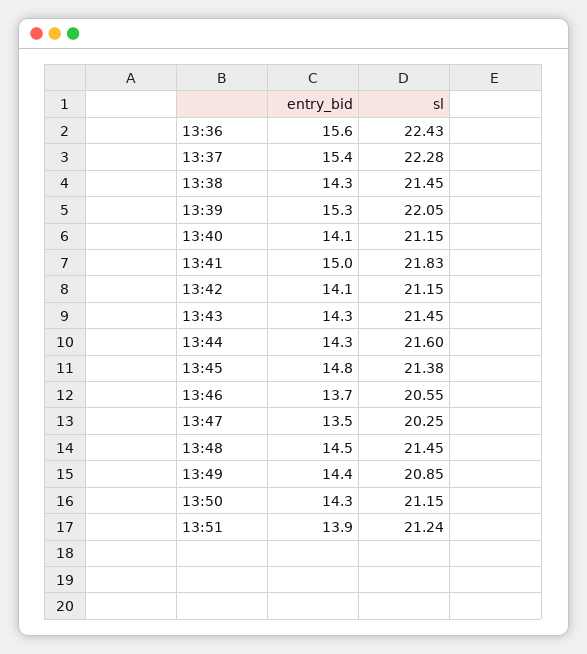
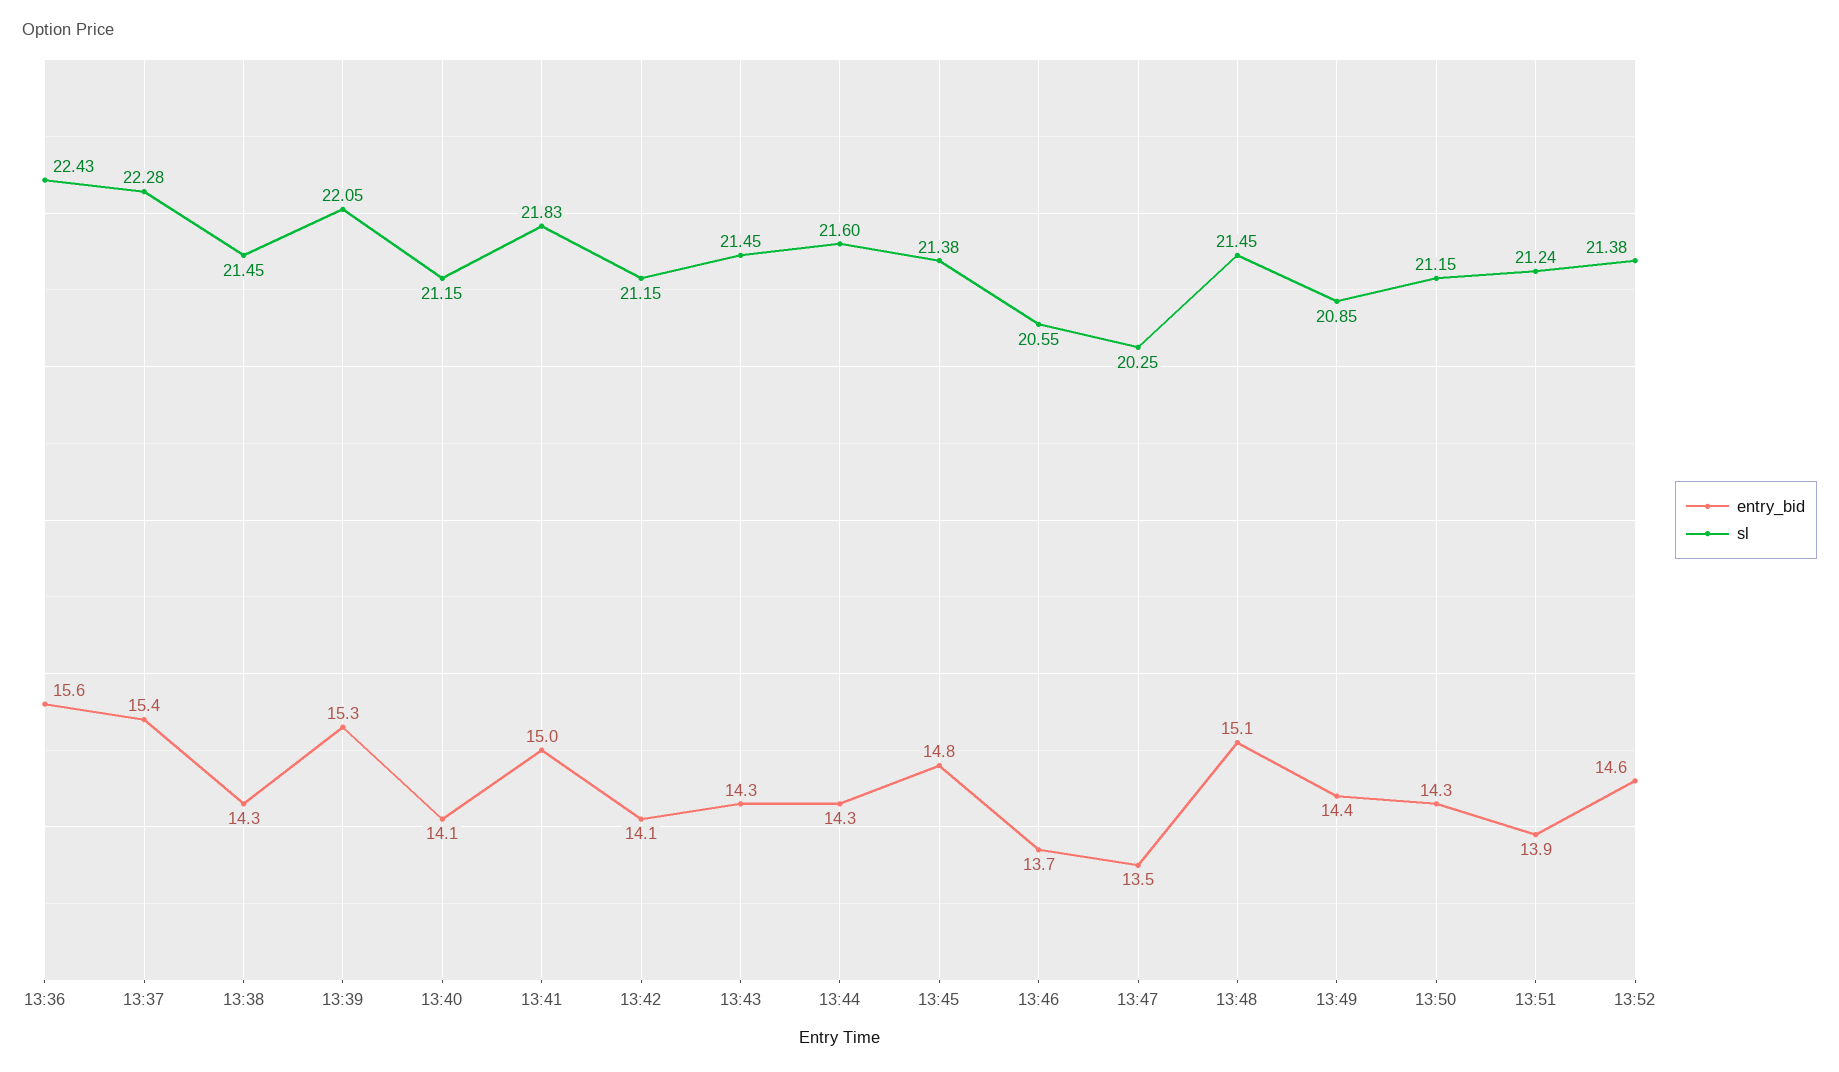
entry_bid, 13:48: 14.5 -> 15.1
entry_bid, 13:52: none -> 14.6
sl, 13:52: none -> 21.38

